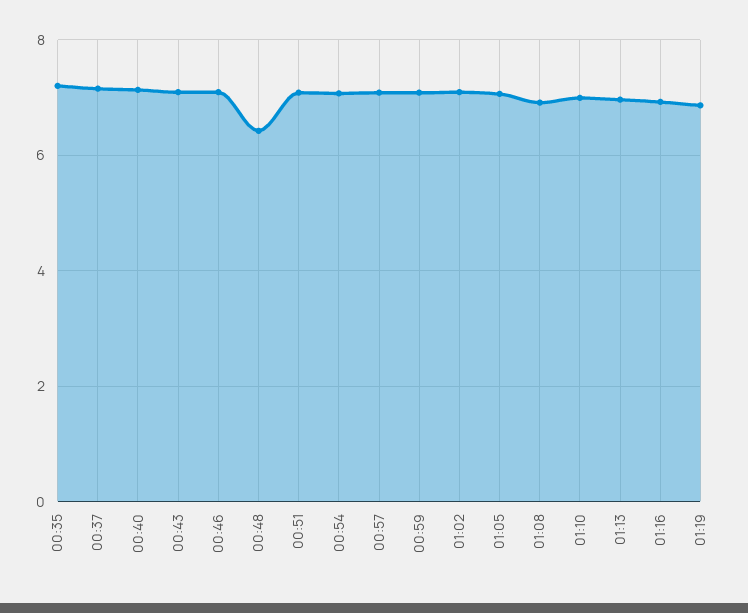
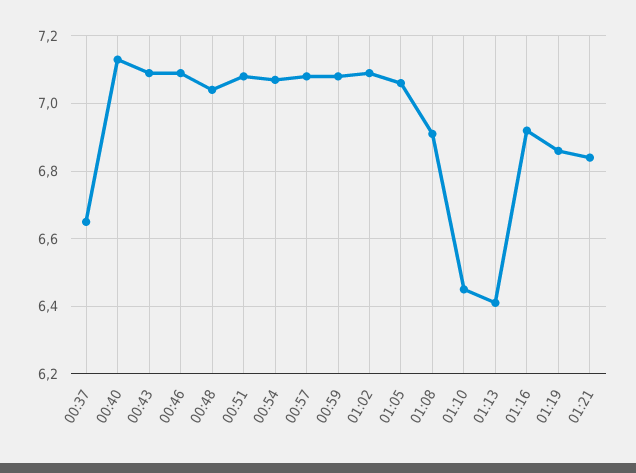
00:35: 7.2 -> none
00:37: 7.2 -> 6.65
00:48: 6.4 -> 7.05
01:10: 7 -> 6.45
01:13: 7 -> 6.4
01:21: none -> 6.85

